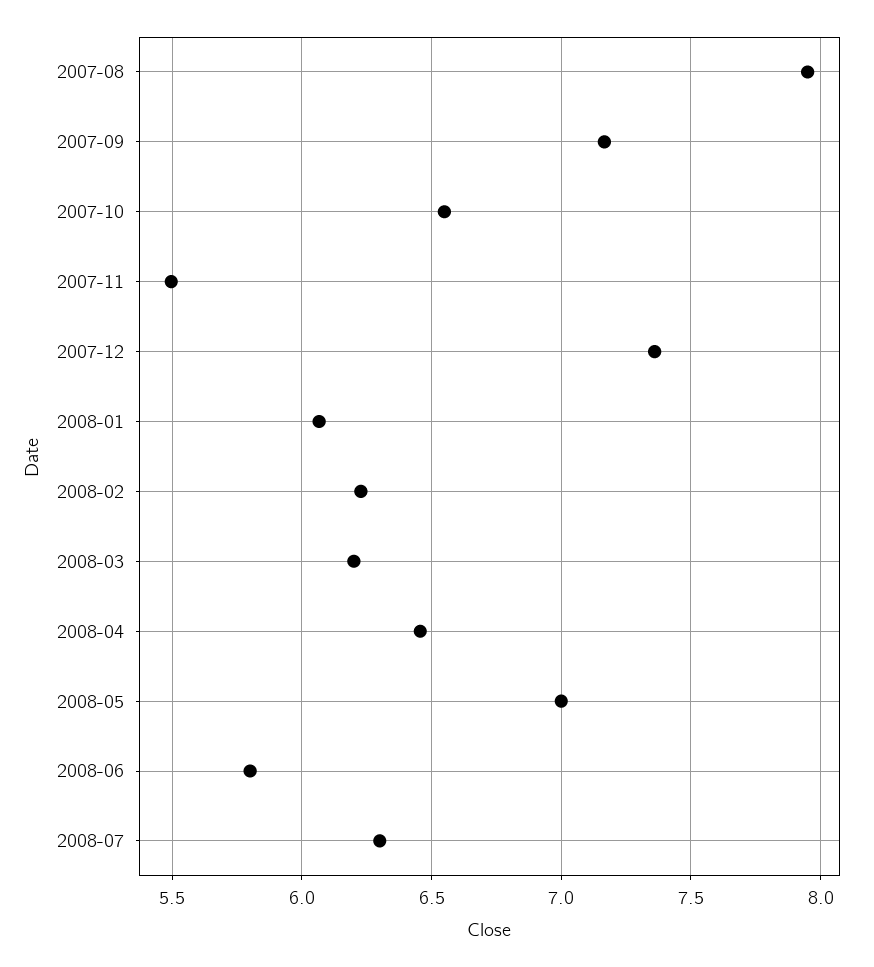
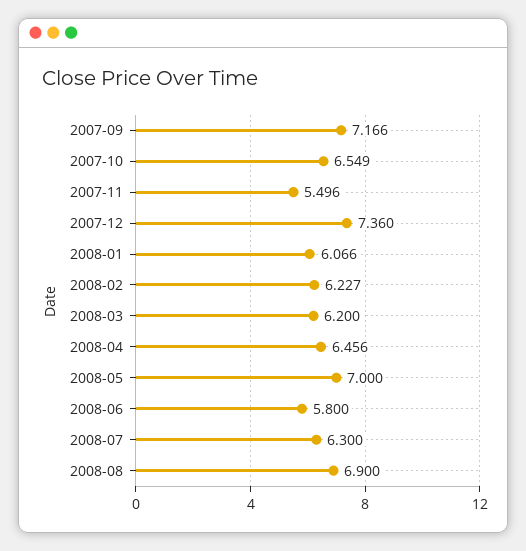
2007-08: 7.95 -> none
2008-08: none -> 6.9

